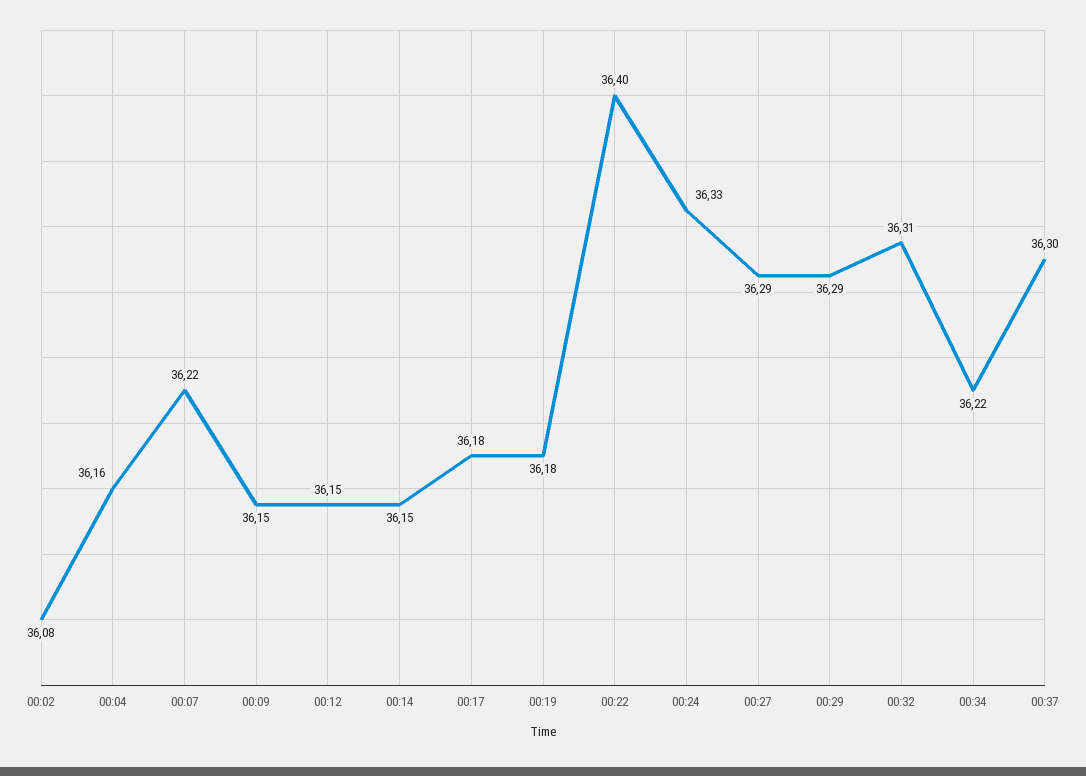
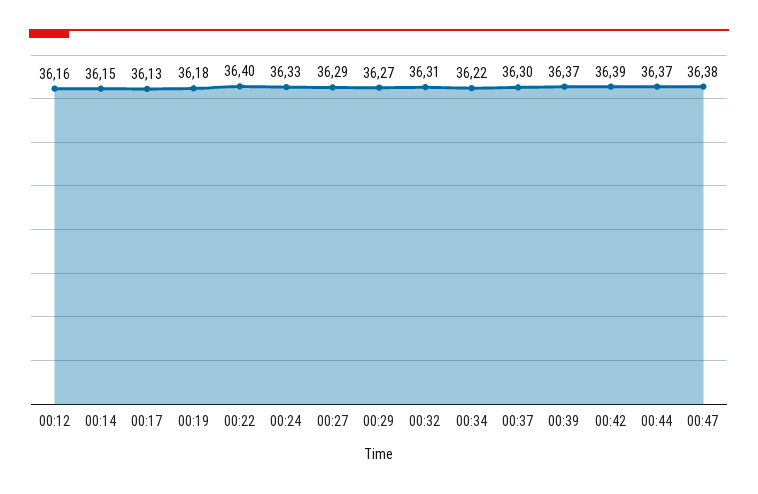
00:02: 36.08 -> none
00:04: 36.16 -> none
00:07: 36.22 -> none
00:09: 36.15 -> none
00:12: 36.15 -> 36.16
00:17: 36.18 -> 36.13
00:29: 36.29 -> 36.27
00:39: none -> 36.37
00:42: none -> 36.39
00:44: none -> 36.37
00:47: none -> 36.38

